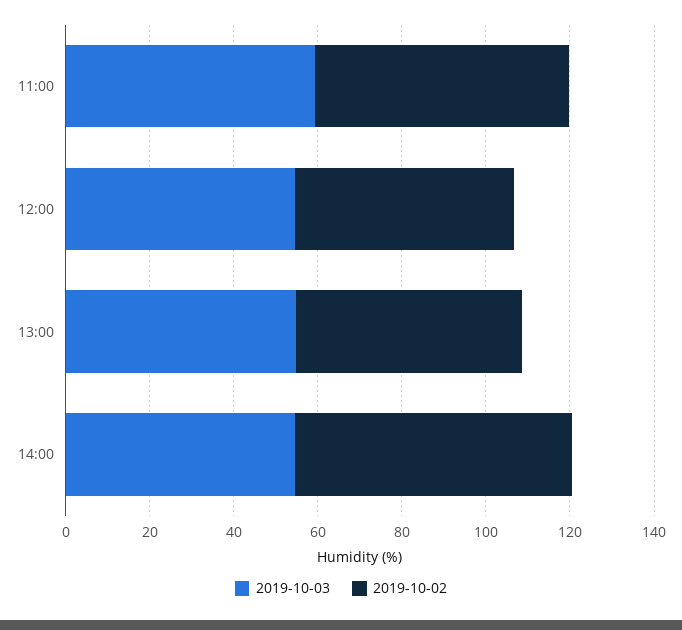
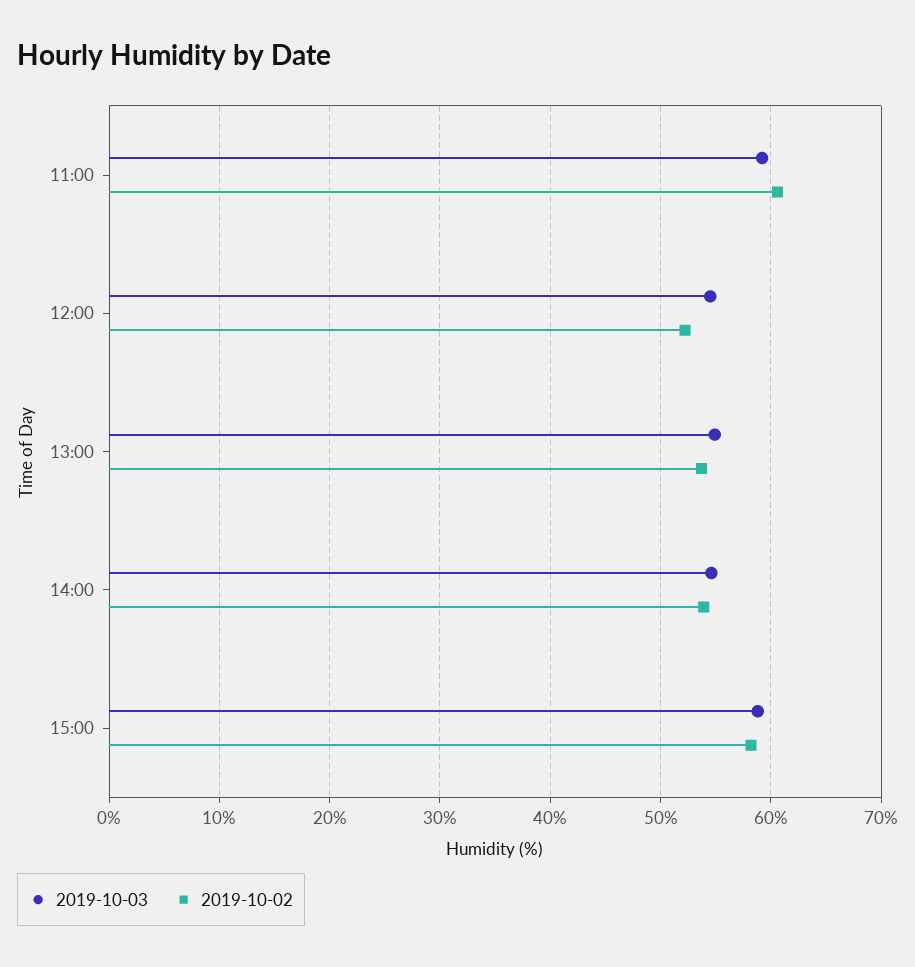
2019-10-02, 14:00: 65 -> 54
2019-10-03, 15:00: none -> 59
2019-10-02, 15:00: none -> 58

